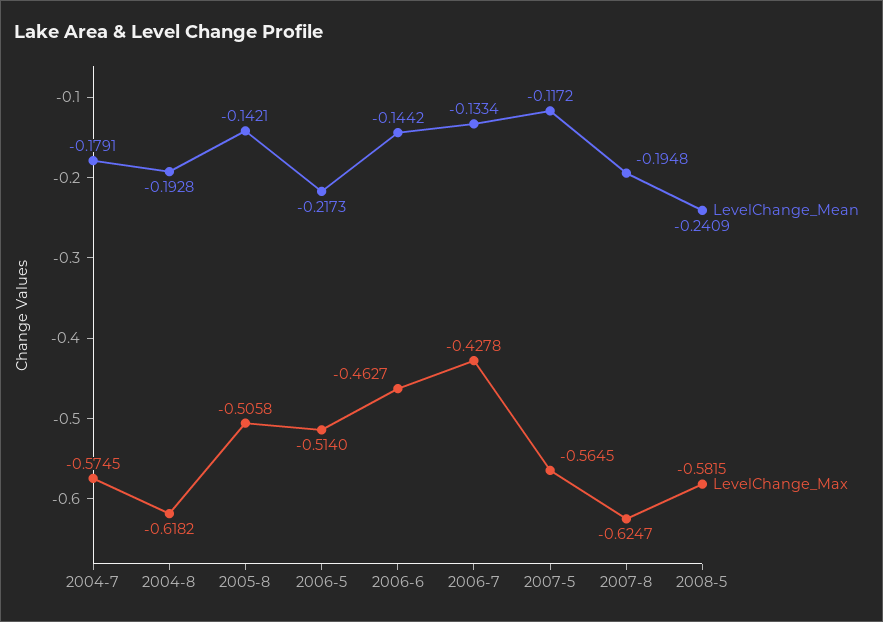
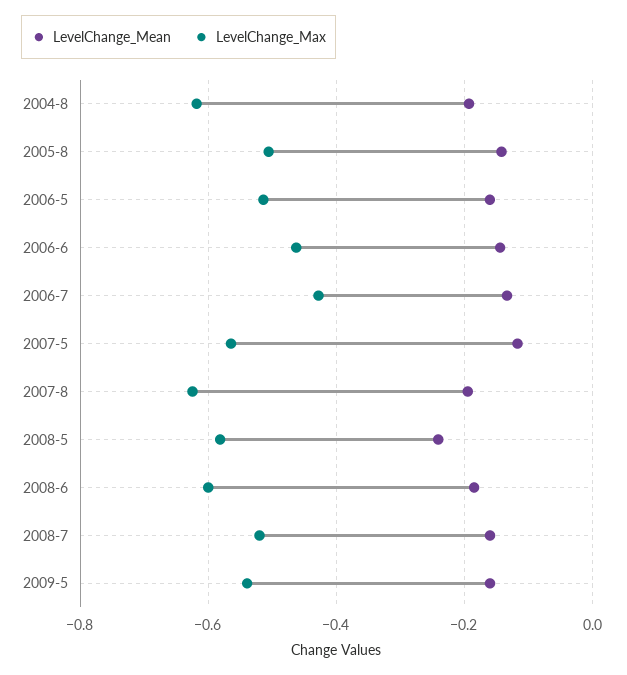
LevelChange_Mean, 2004-7: -0.1791 -> none
LevelChange_Max, 2004-7: -0.5745 -> none
LevelChange_Mean, 2006-5: -0.2173 -> -0.16
LevelChange_Mean, 2008-6: none -> -0.18
LevelChange_Max, 2008-6: none -> -0.6
LevelChange_Mean, 2008-7: none -> -0.16
LevelChange_Max, 2008-7: none -> -0.52
LevelChange_Mean, 2009-5: none -> -0.16
LevelChange_Max, 2009-5: none -> -0.54

